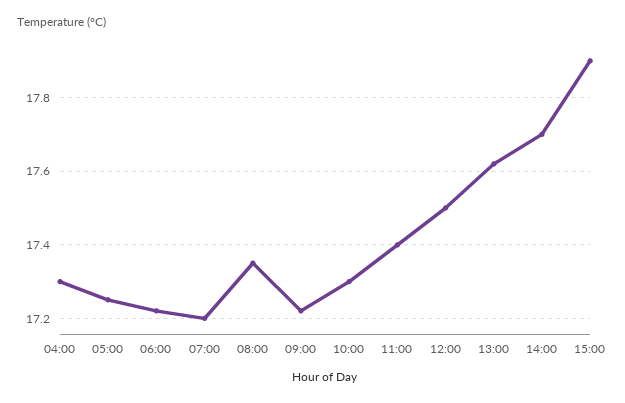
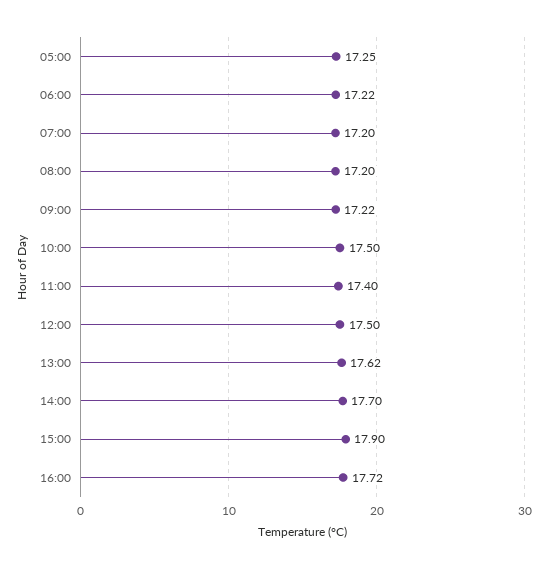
04:00: 17.3 -> none
08:00: 17.35 -> 17.2
10:00: 17.3 -> 17.5
16:00: none -> 17.72

